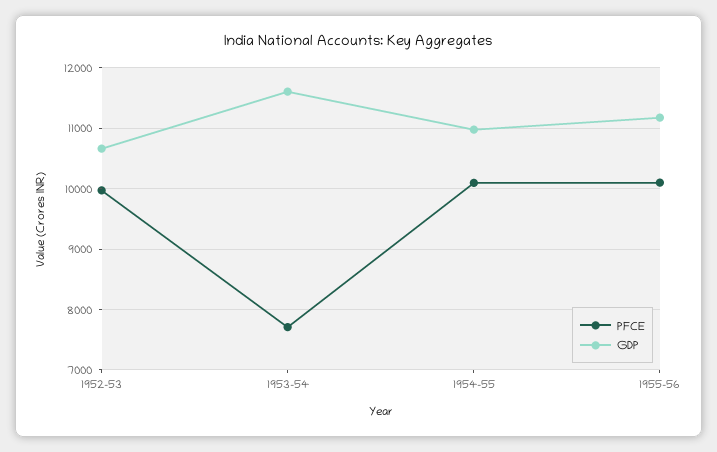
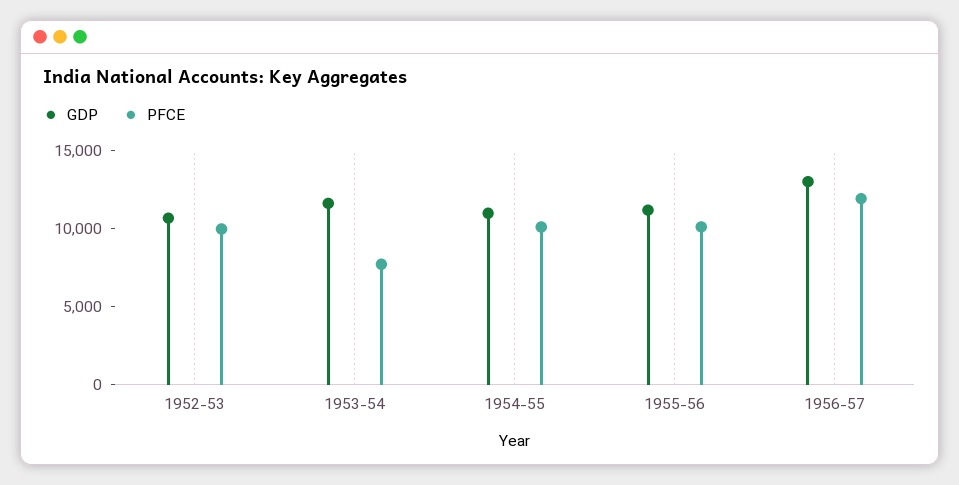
GDP, 1956-57: none -> 13000
PFCE, 1956-57: none -> 12000

